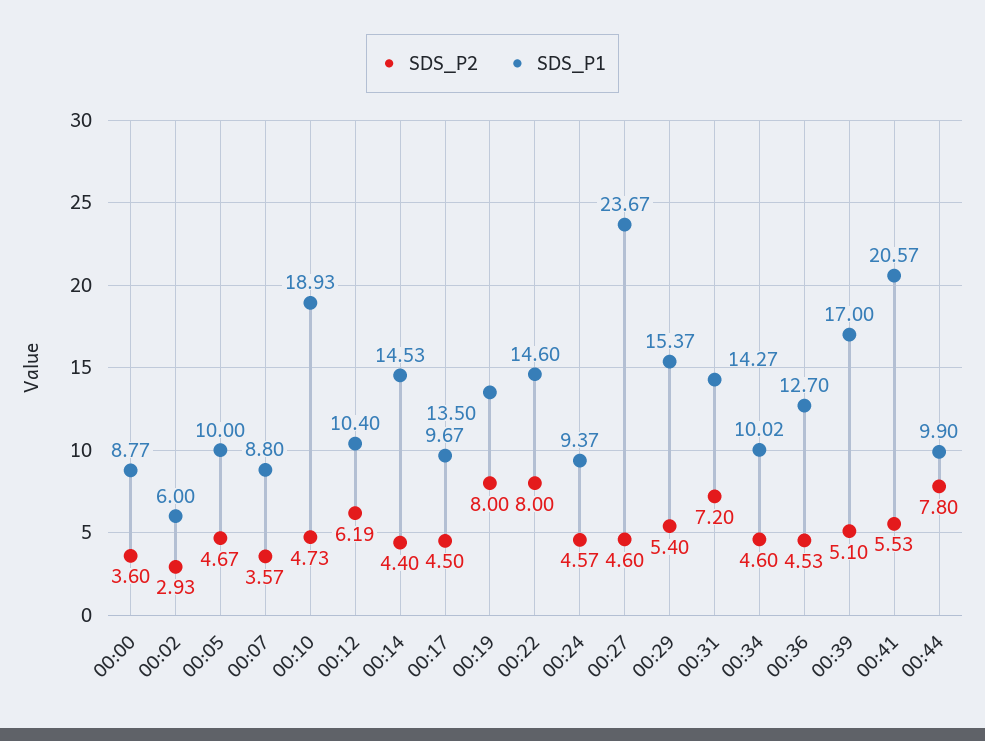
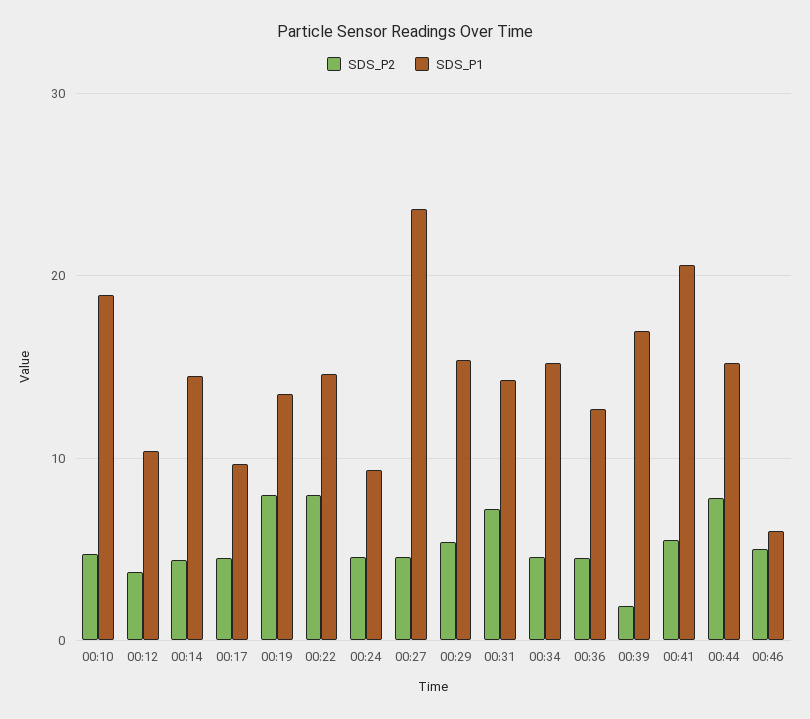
SDS_P2, 00:00: 3.6 -> none
SDS_P1, 00:00: 8.77 -> none
SDS_P2, 00:02: 2.93 -> none
SDS_P1, 00:02: 6 -> none
SDS_P2, 00:05: 4.67 -> none
SDS_P1, 00:05: 10 -> none
SDS_P2, 00:07: 3.57 -> none
SDS_P1, 00:07: 8.8 -> none
SDS_P2, 00:12: 6.19 -> 4
SDS_P1, 00:34: 10.02 -> 15
SDS_P2, 00:39: 5.1 -> 2
SDS_P1, 00:44: 9.9 -> 15
SDS_P2, 00:46: none -> 5
SDS_P1, 00:46: none -> 6

